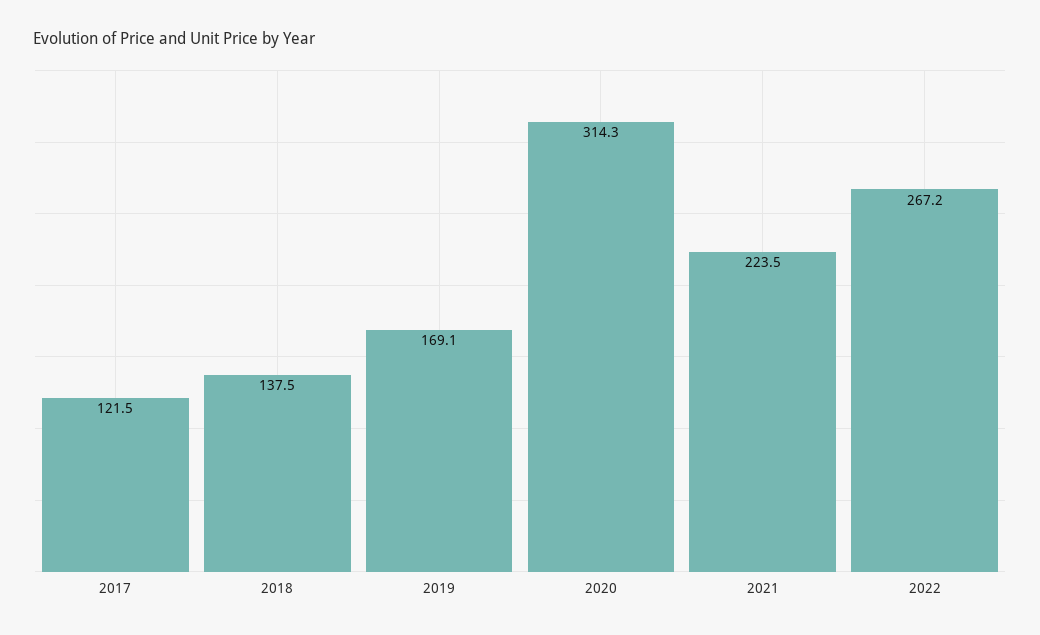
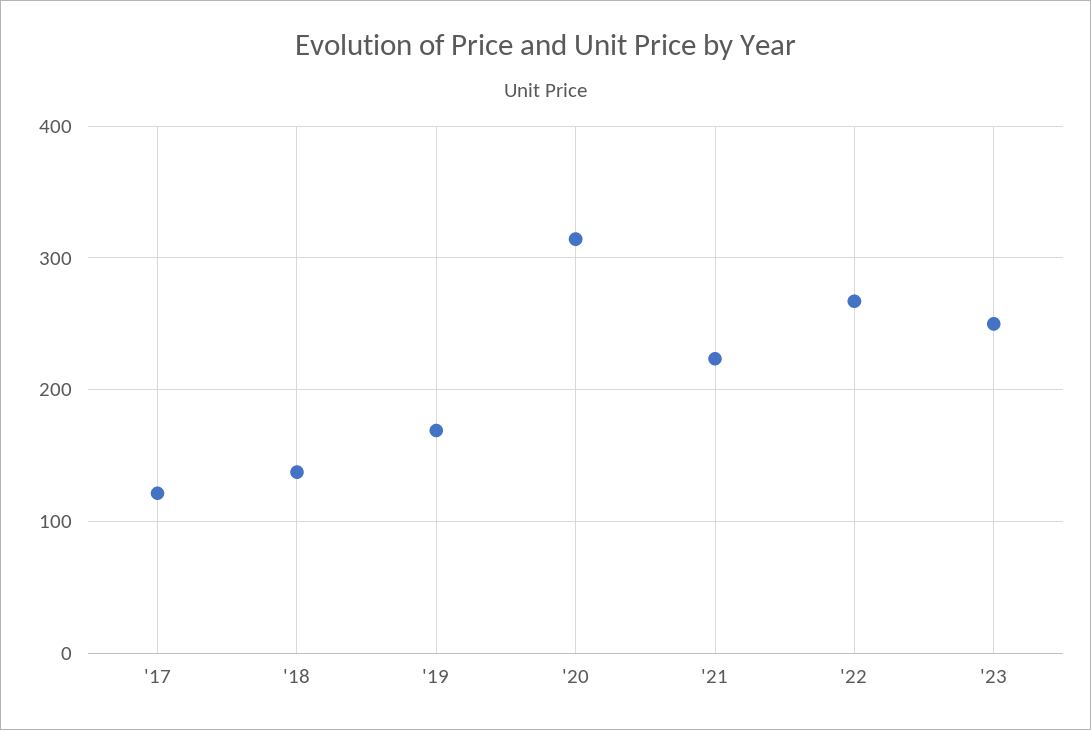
'23: none -> 250

